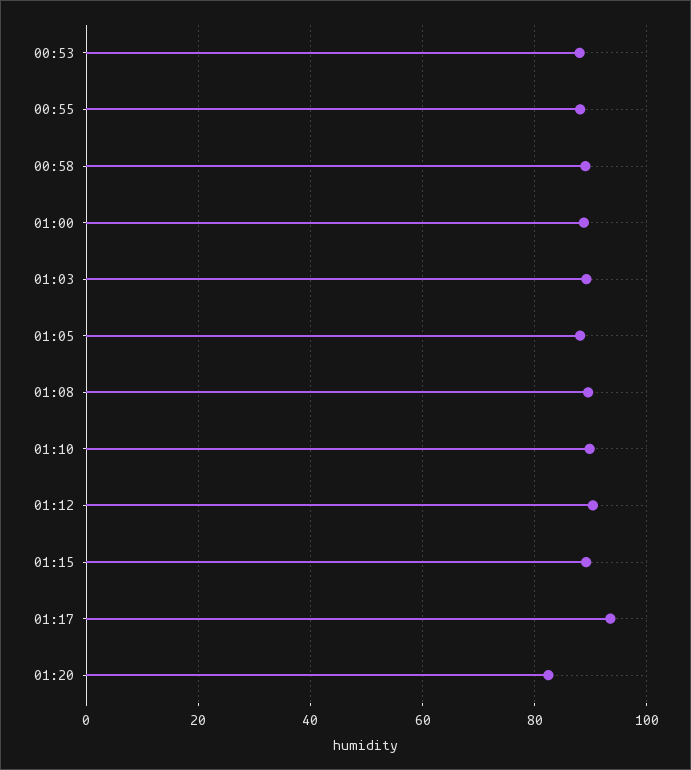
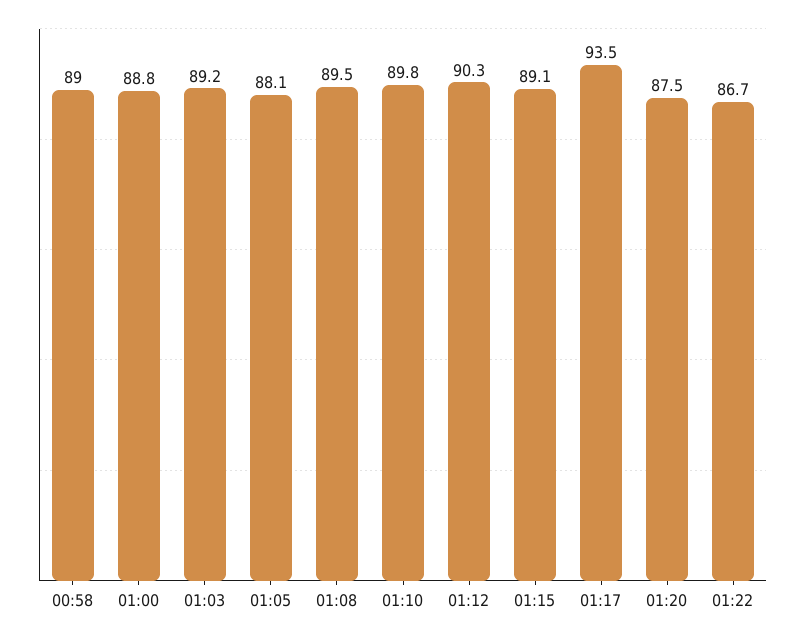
00:53: 88 -> none
00:55: 88 -> none
01:20: 82 -> 87.5
01:22: none -> 86.7

